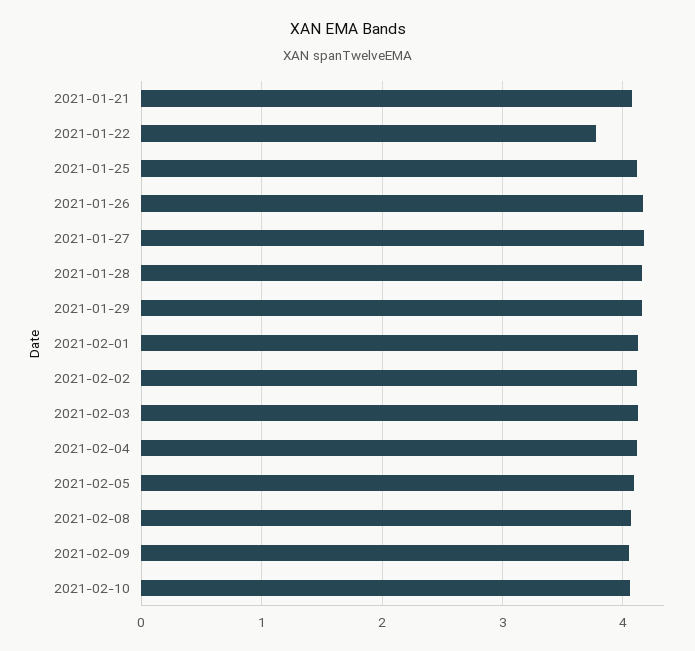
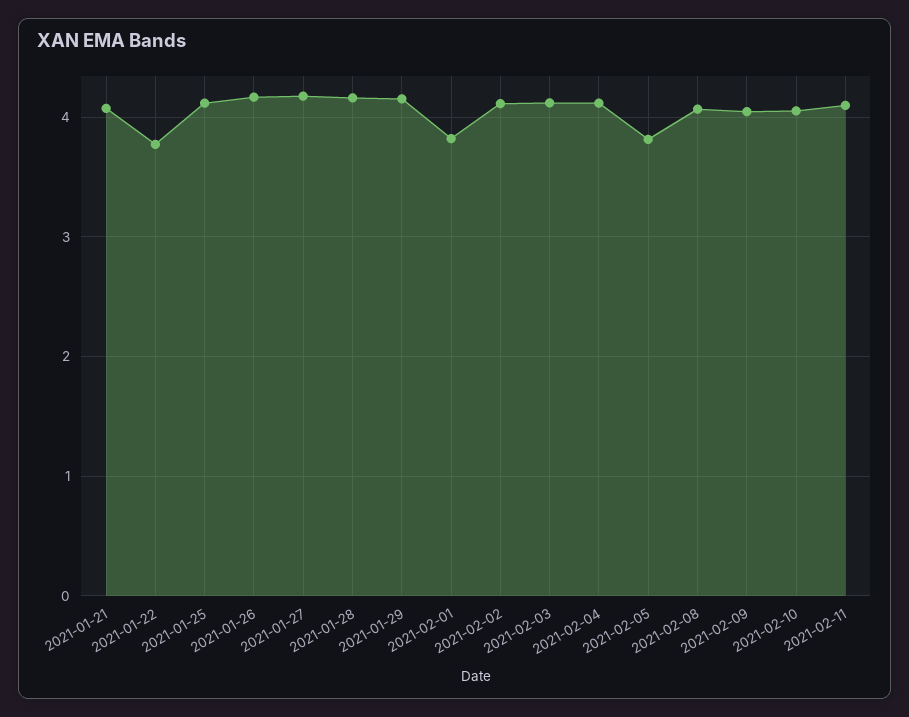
2021-02-01: 4.1 -> 3.8
2021-02-05: 4.1 -> 3.8
2021-02-11: none -> 4.1

